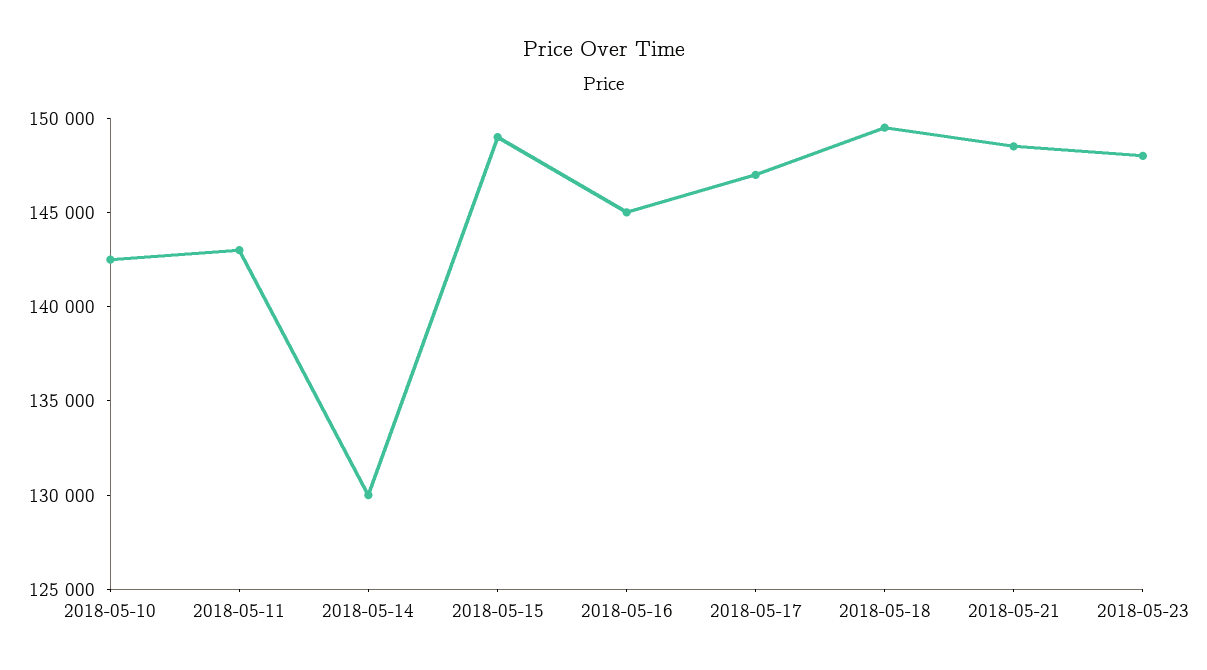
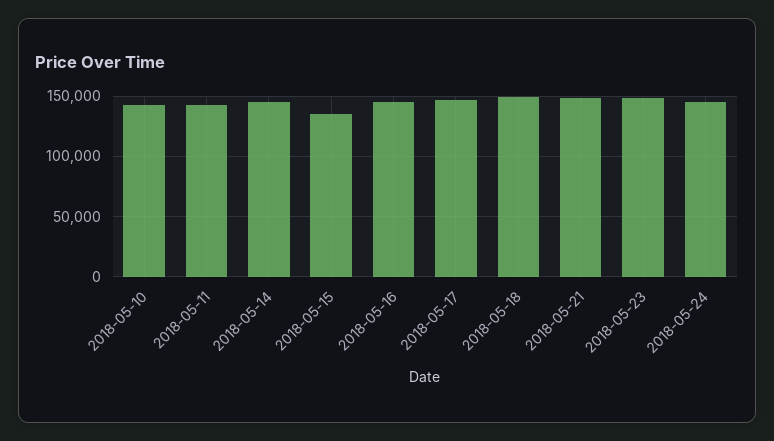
2018-05-14: 130000 -> 145000
2018-05-15: 149000 -> 135000
2018-05-24: none -> 145000

